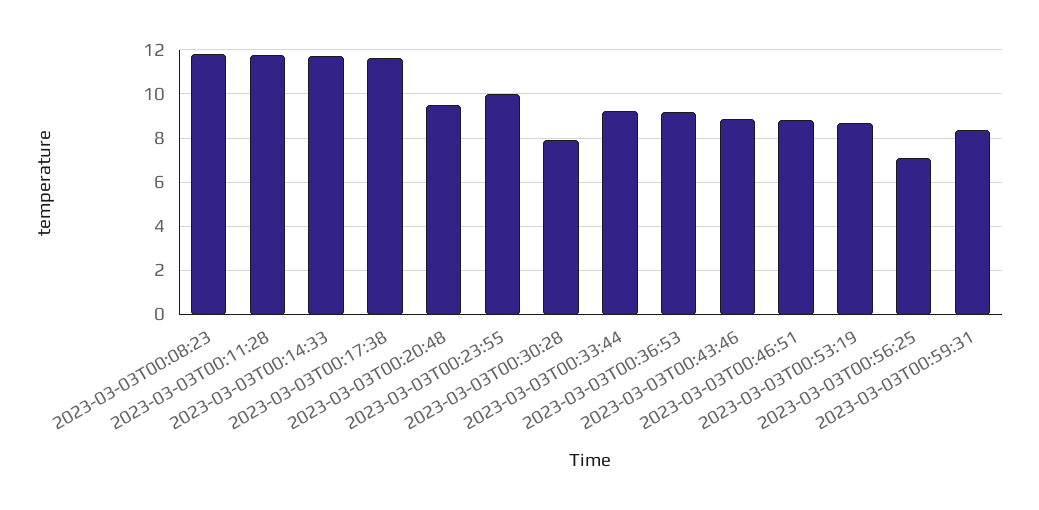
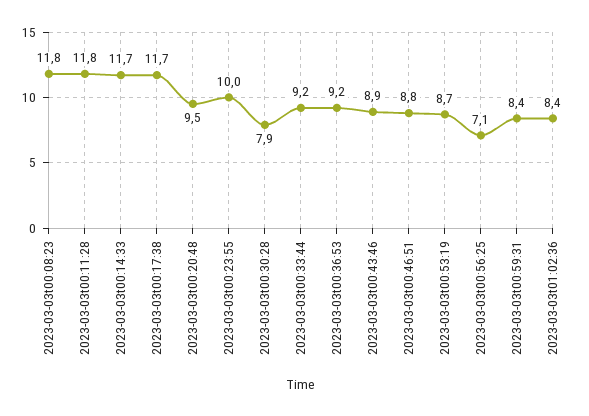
2023-03-03t01:02:36: none -> 8.4

